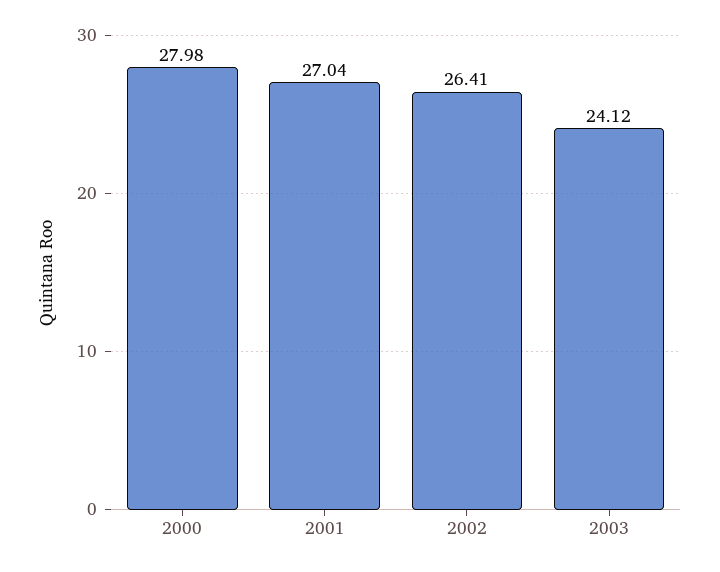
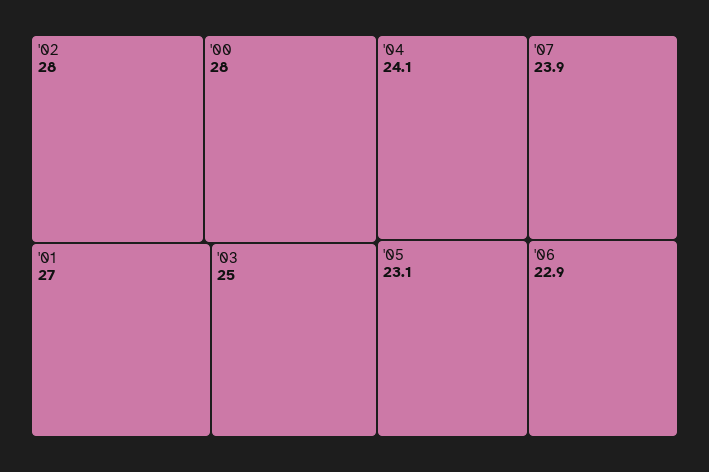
2002: 26.41 -> 28
2003: 24.12 -> 25
'04: none -> 24.1
'07: none -> 23.9
'05: none -> 23.1
'06: none -> 22.9

